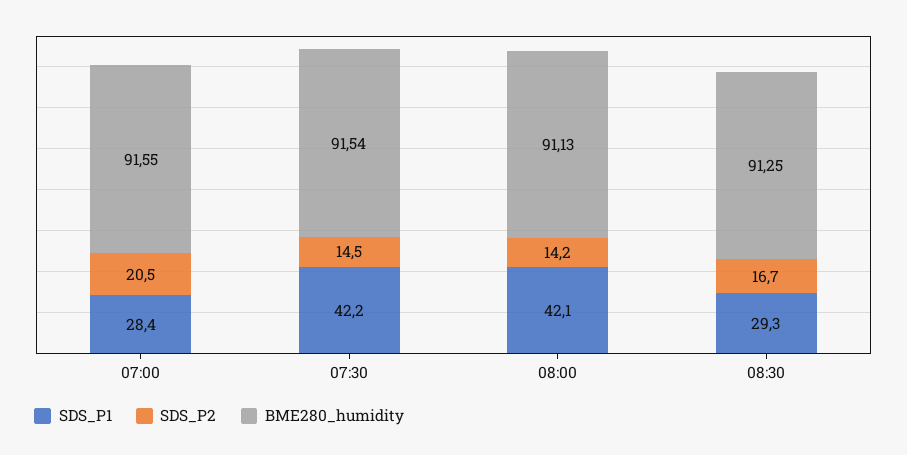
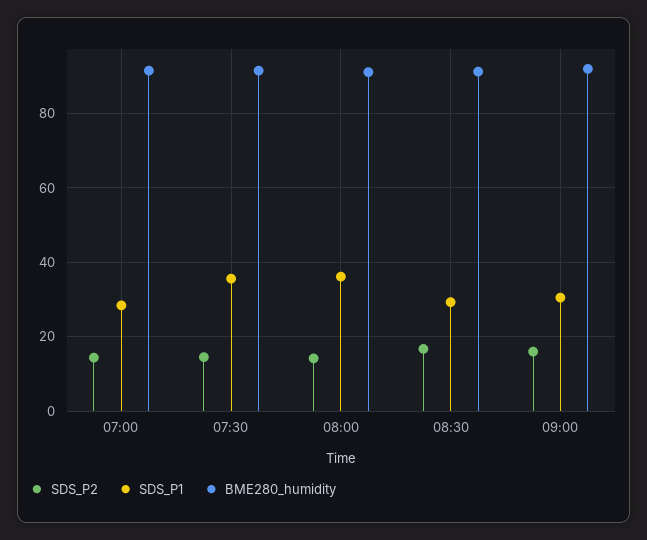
SDS_P2, 07:00: 20.5 -> 14
SDS_P1, 07:30: 42.2 -> 36
SDS_P1, 08:00: 42.1 -> 36
SDS_P2, 09:00: none -> 16
SDS_P1, 09:00: none -> 30
BME280_humidity, 09:00: none -> 92

